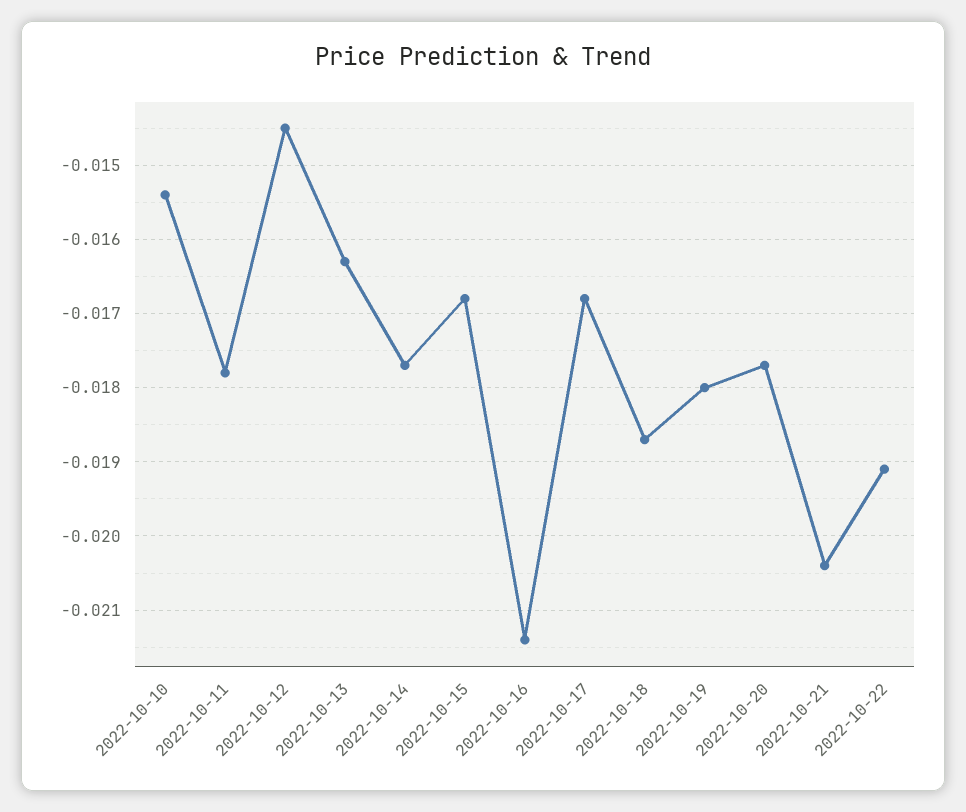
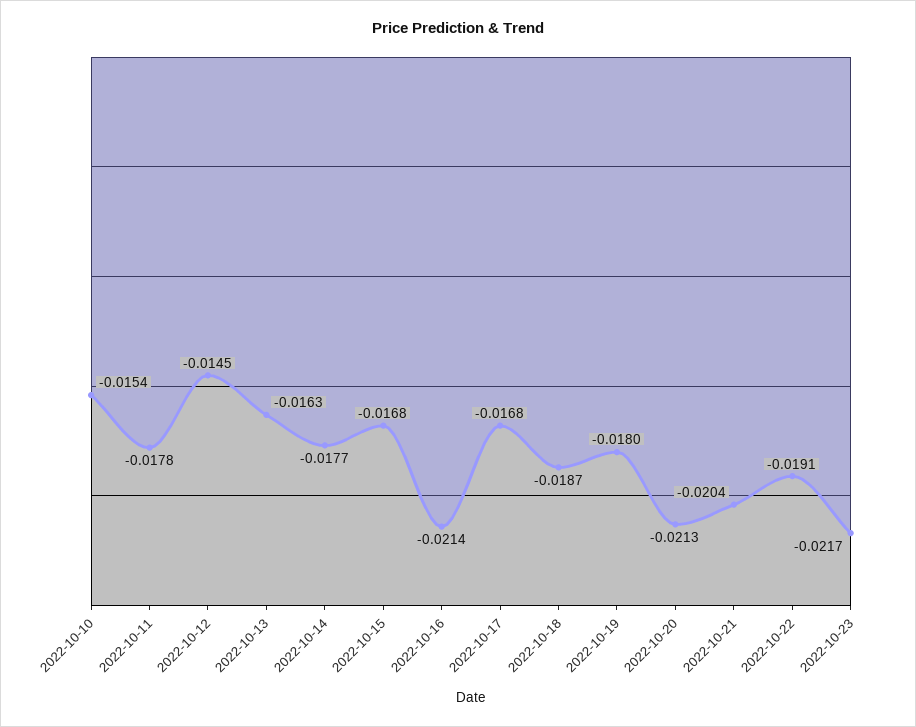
2022-10-20: -0.0177 -> -0.0213
2022-10-23: none -> -0.0217

